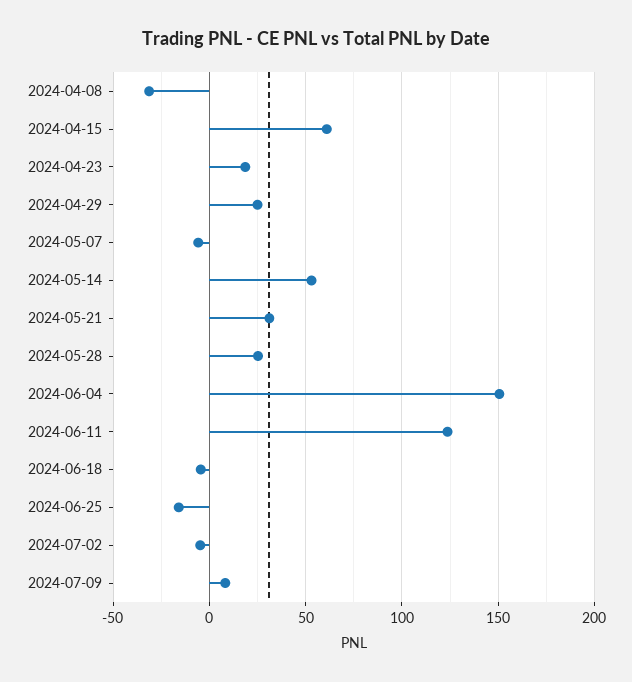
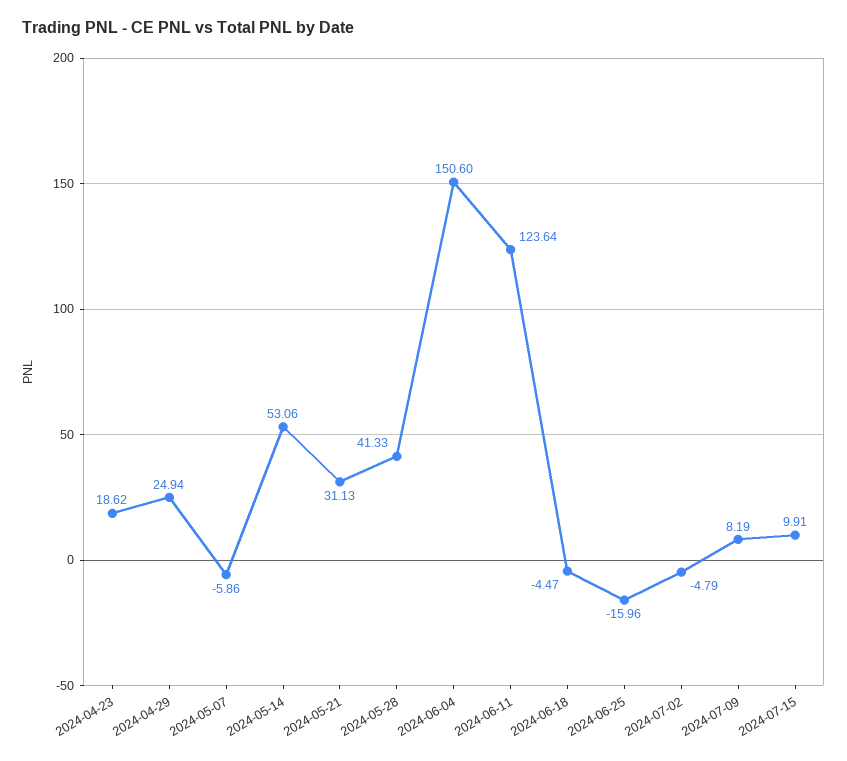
2024-04-08: -30 -> none
2024-04-15: 60 -> none
2024-05-28: 25 -> 41.33
2024-07-15: none -> 9.91

